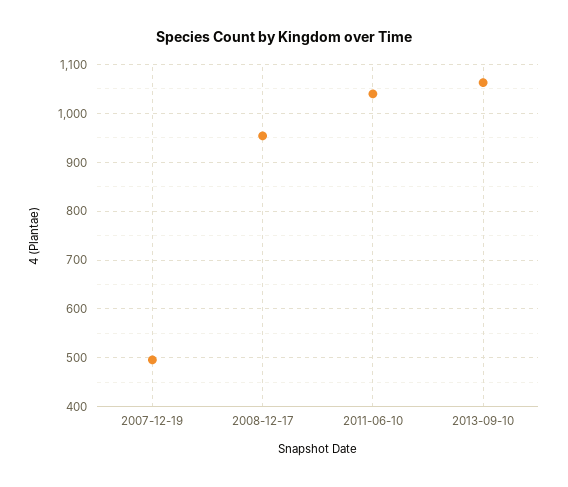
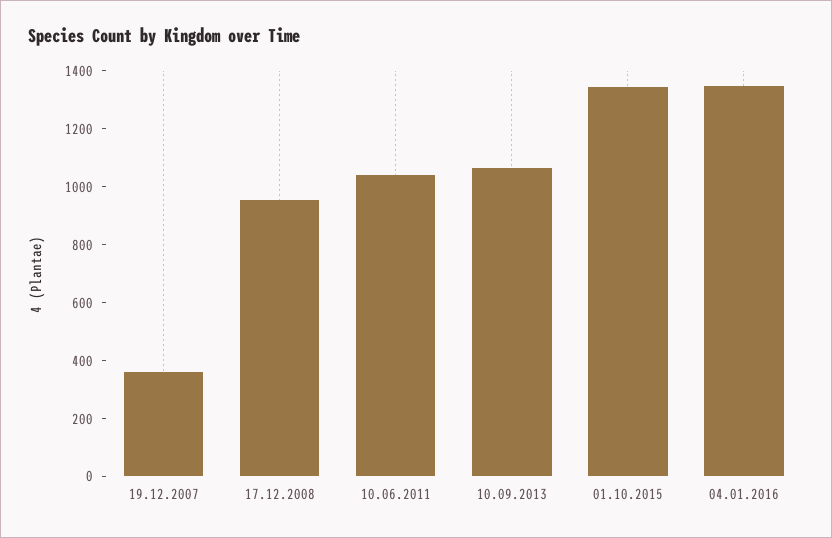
2007-12-19: 500 -> 350
01.10.2015: none -> 1350
04.01.2016: none -> 1350

